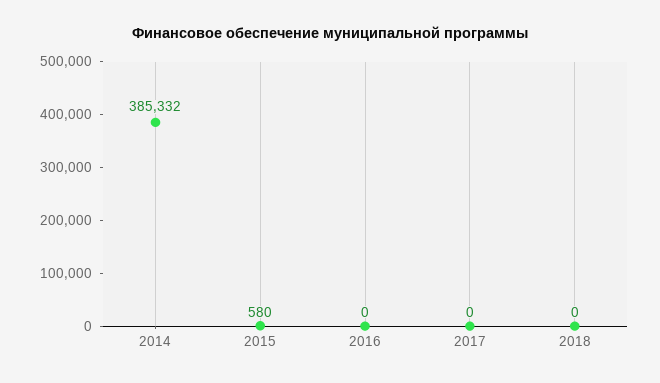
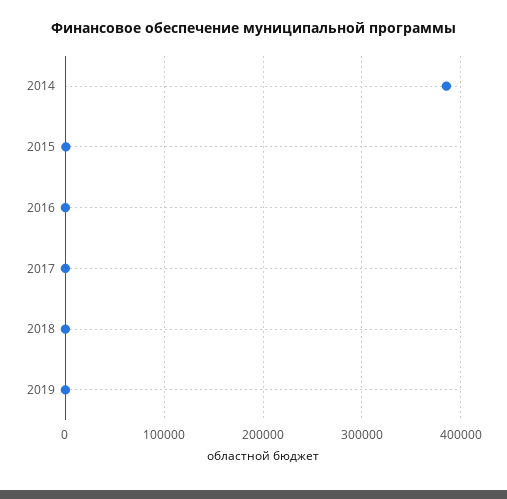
2019: none -> 0

